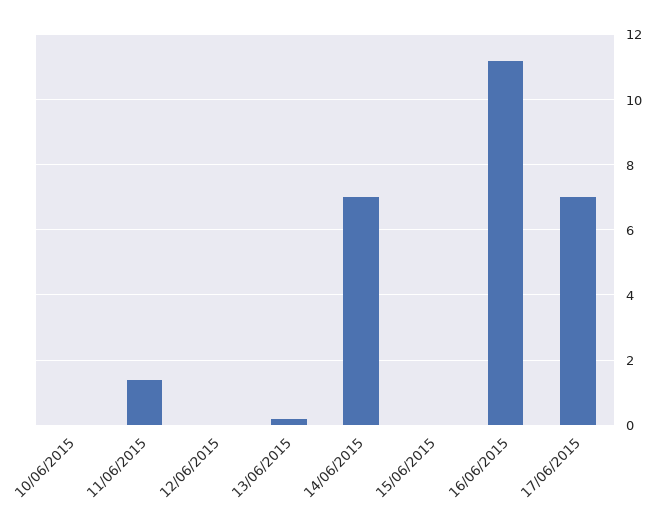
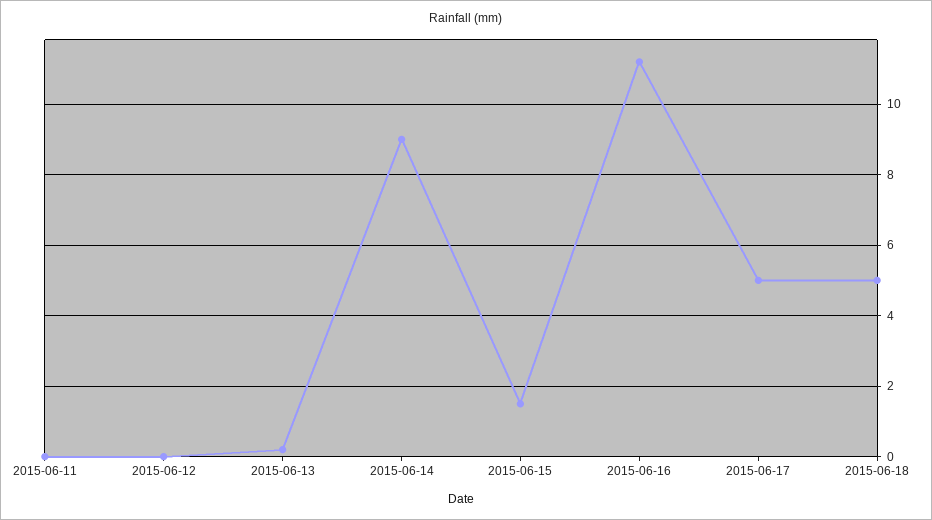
10/06/2015: 0 -> none
11/06/2015: 1.5 -> 0
14/06/2015: 7 -> 9
15/06/2015: 0 -> 1.5
17/06/2015: 7 -> 5
2015-06-18: none -> 5

